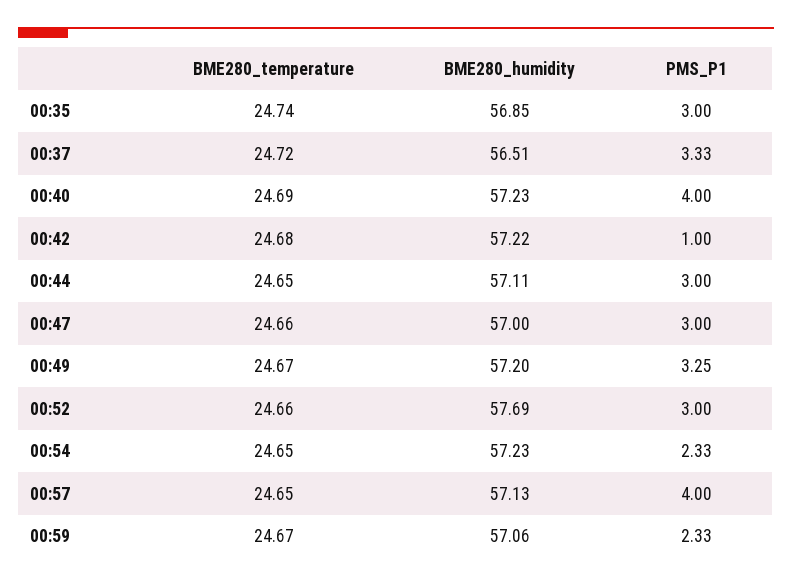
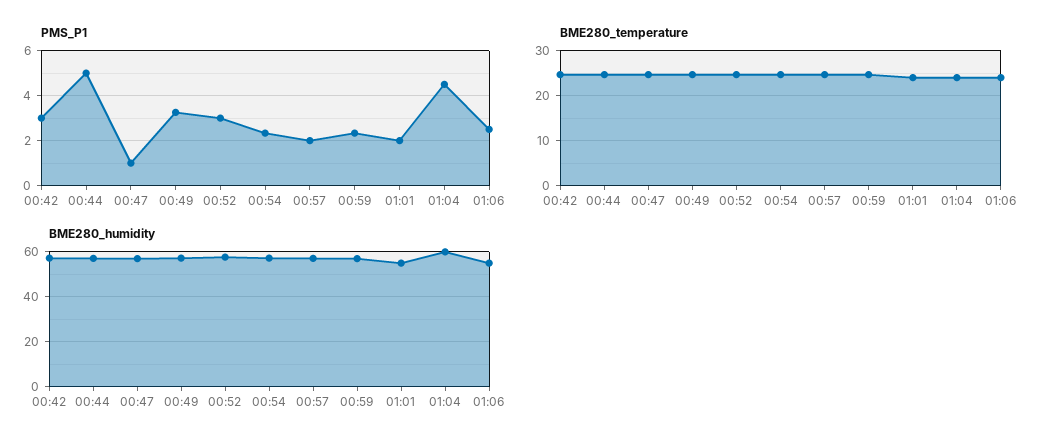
BME280_temperature, 00:35: 24.74 -> none
BME280_humidity, 00:35: 56.85 -> none
PMS_P1, 00:35: 3 -> none
BME280_temperature, 00:37: 24.72 -> none
BME280_humidity, 00:37: 56.51 -> none
PMS_P1, 00:37: 3.33 -> none
BME280_temperature, 00:40: 24.69 -> none
BME280_humidity, 00:40: 57.23 -> none
PMS_P1, 00:40: 4 -> none
PMS_P1, 00:42: 1 -> 3
PMS_P1, 00:44: 3 -> 5
PMS_P1, 00:47: 3 -> 1
PMS_P1, 00:57: 4 -> 2
PMS_P1, 01:01: none -> 2
PMS_P1, 01:04: none -> 4.5
PMS_P1, 01:06: none -> 2.5
BME280_temperature, 01:01: none -> 24
BME280_temperature, 01:04: none -> 24
BME280_temperature, 01:06: none -> 24
BME280_humidity, 01:01: none -> 55
BME280_humidity, 01:04: none -> 60
BME280_humidity, 01:06: none -> 55

